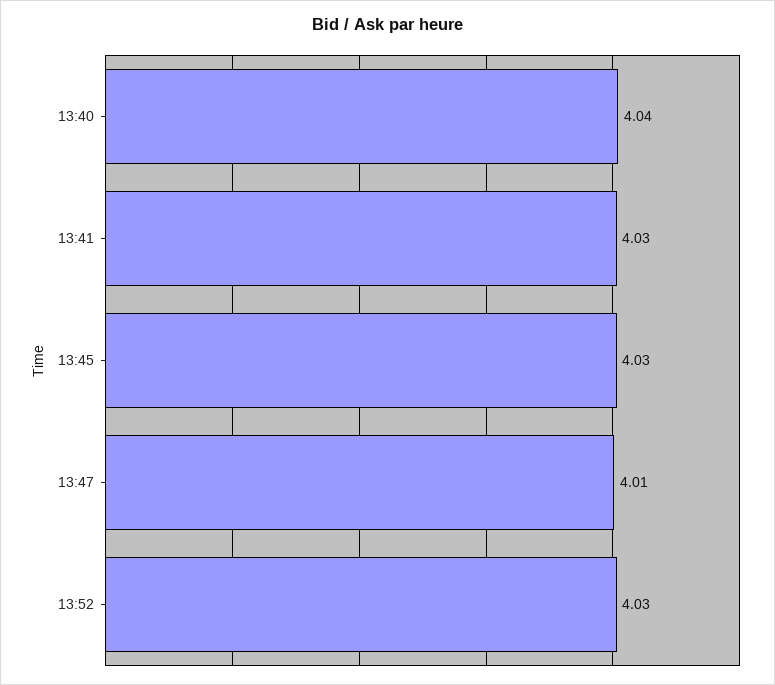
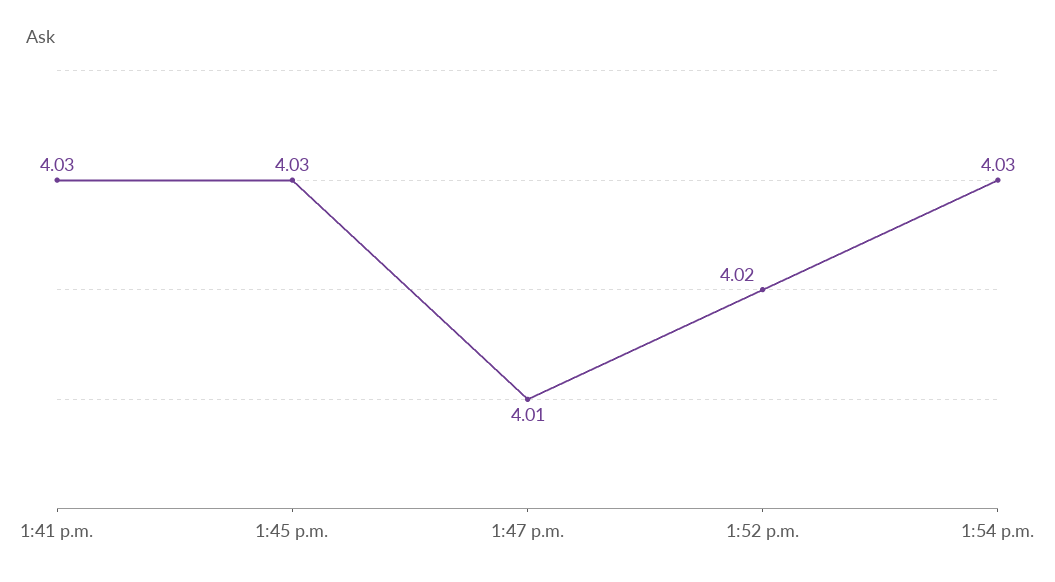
13:40: 4.04 -> none
13:52: 4.03 -> 4.02
1:54 p.m.: none -> 4.03

